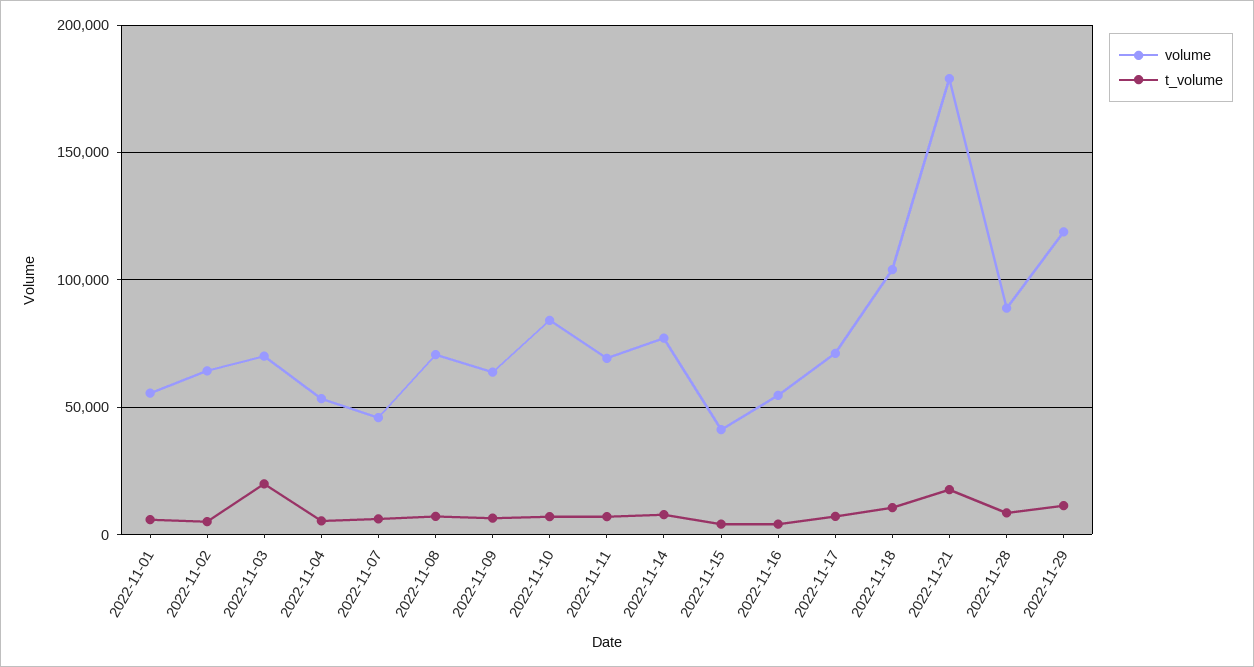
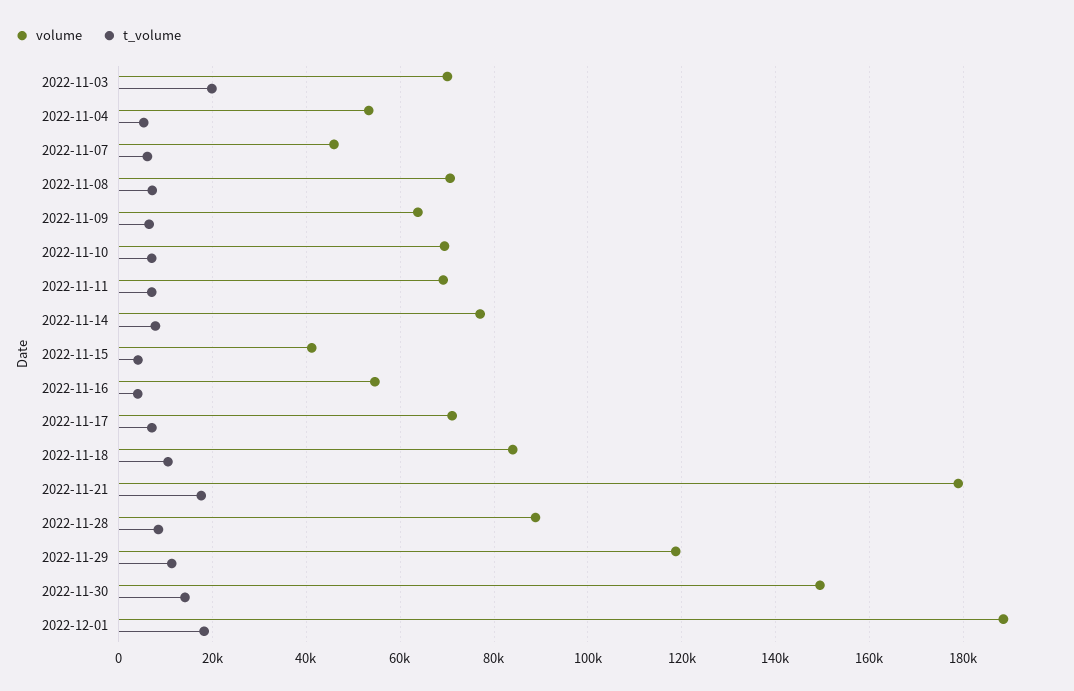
volume, 2022-11-01: 55000 -> none
t_volume, 2022-11-01: 5000 -> none
volume, 2022-11-02: 65000 -> none
t_volume, 2022-11-02: 5000 -> none
volume, 2022-11-10: 85000 -> 70000
volume, 2022-11-18: 105000 -> 84000
volume, 2022-11-30: none -> 150000
t_volume, 2022-11-30: none -> 14000
volume, 2022-12-01: none -> 188000
t_volume, 2022-12-01: none -> 18000

